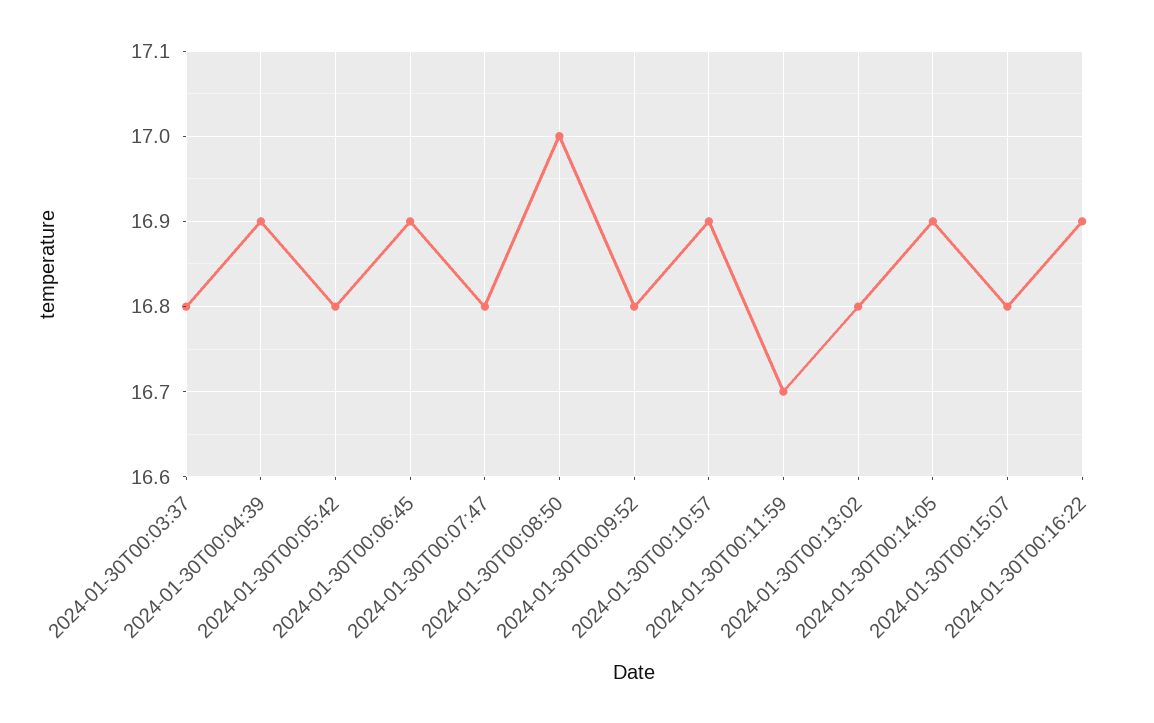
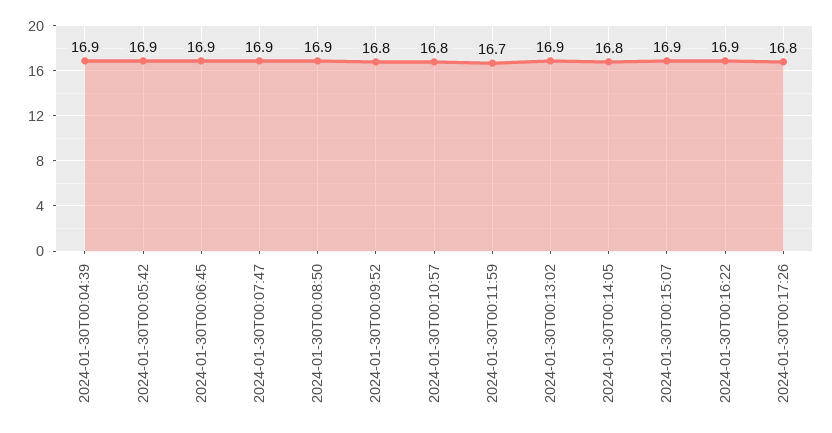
2024-01-30T00:03:37: 16.8 -> none
2024-01-30T00:05:42: 16.8 -> 16.9
2024-01-30T00:07:47: 16.8 -> 16.9
2024-01-30T00:08:50: 17 -> 16.9
2024-01-30T00:10:57: 16.9 -> 16.8
2024-01-30T00:13:02: 16.8 -> 16.9
2024-01-30T00:14:05: 16.9 -> 16.8
2024-01-30T00:15:07: 16.8 -> 16.9
2024-01-30T00:17:26: none -> 16.8

